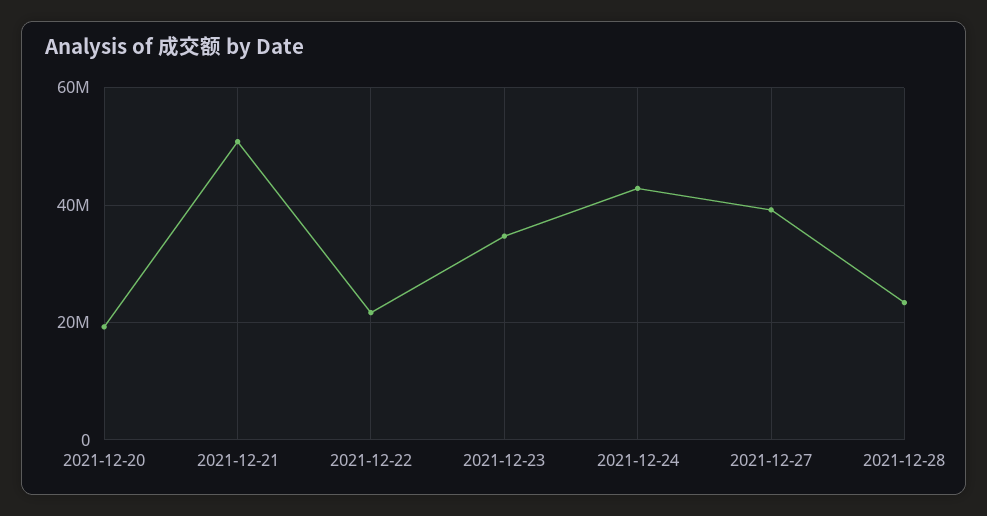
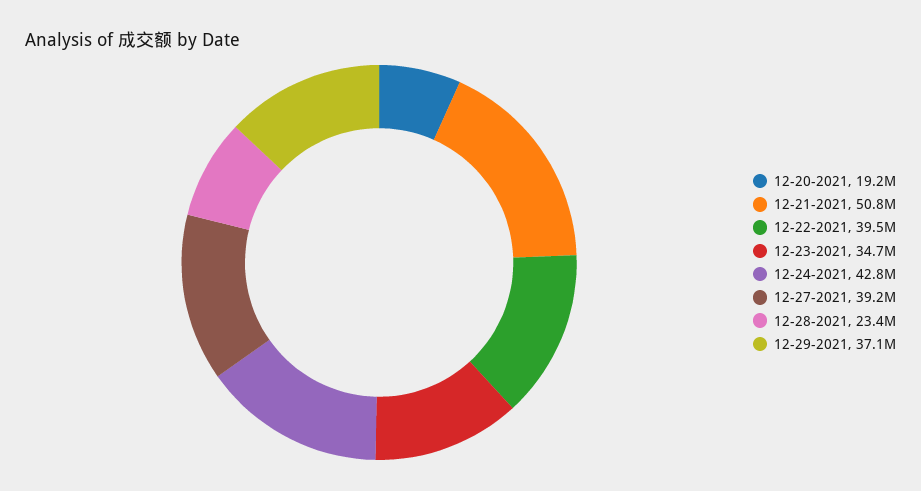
2021-12-22: 22000000 -> 39500000
12-29-2021: none -> 37100000

